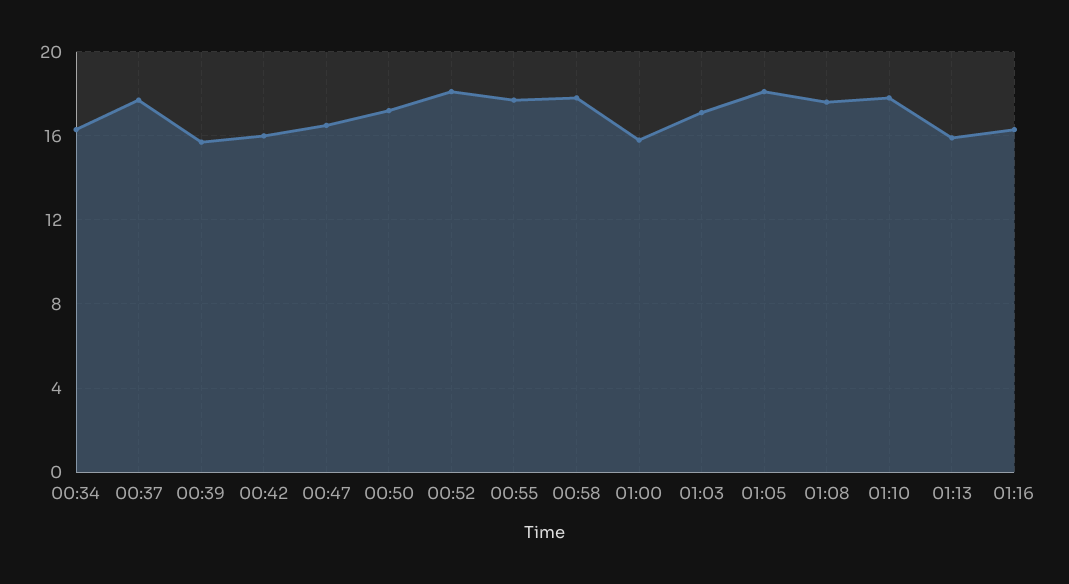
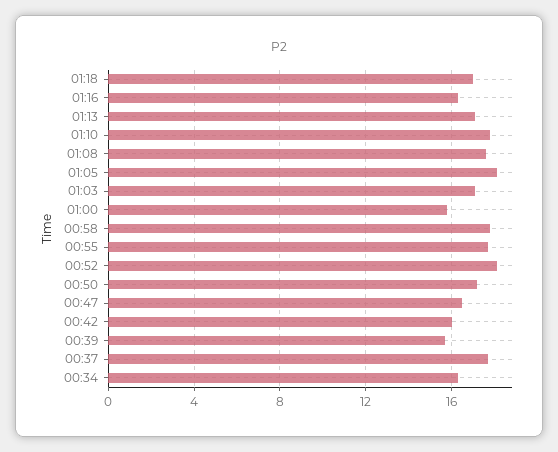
01:13: 16 -> 17
01:18: none -> 17

